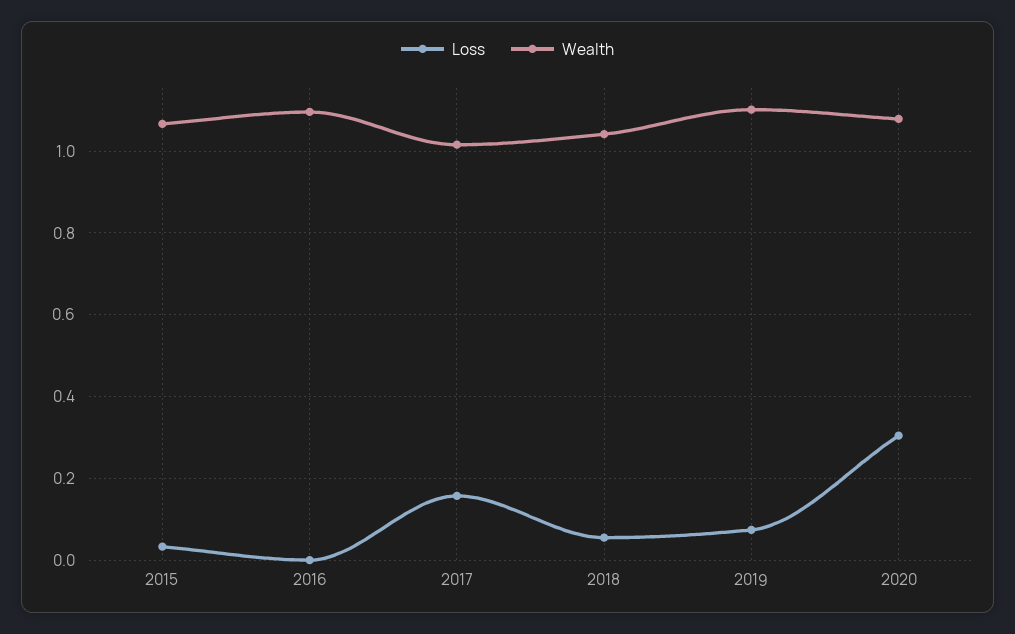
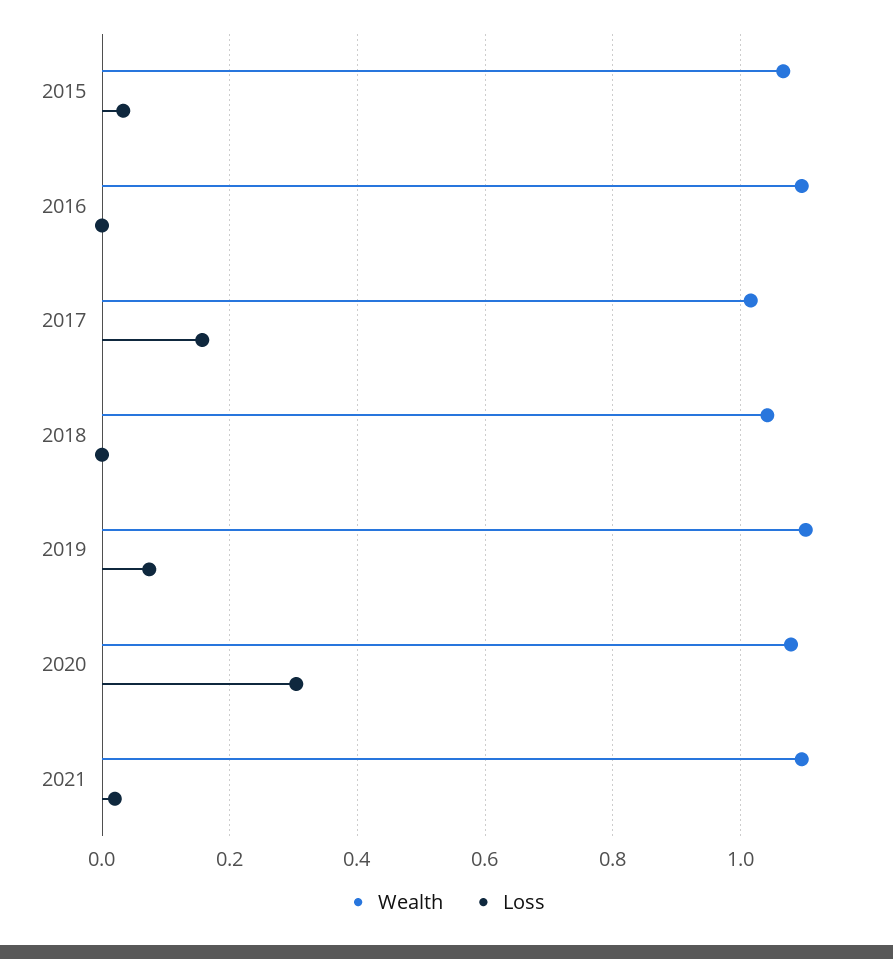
Loss, 2018: 0.06 -> 0
Wealth, 2021: none -> 1.1
Loss, 2021: none -> 0.02

